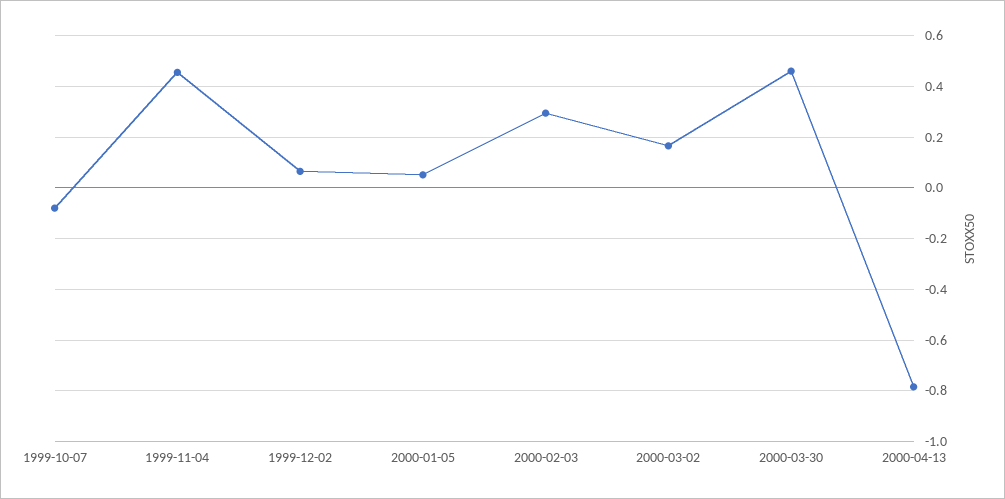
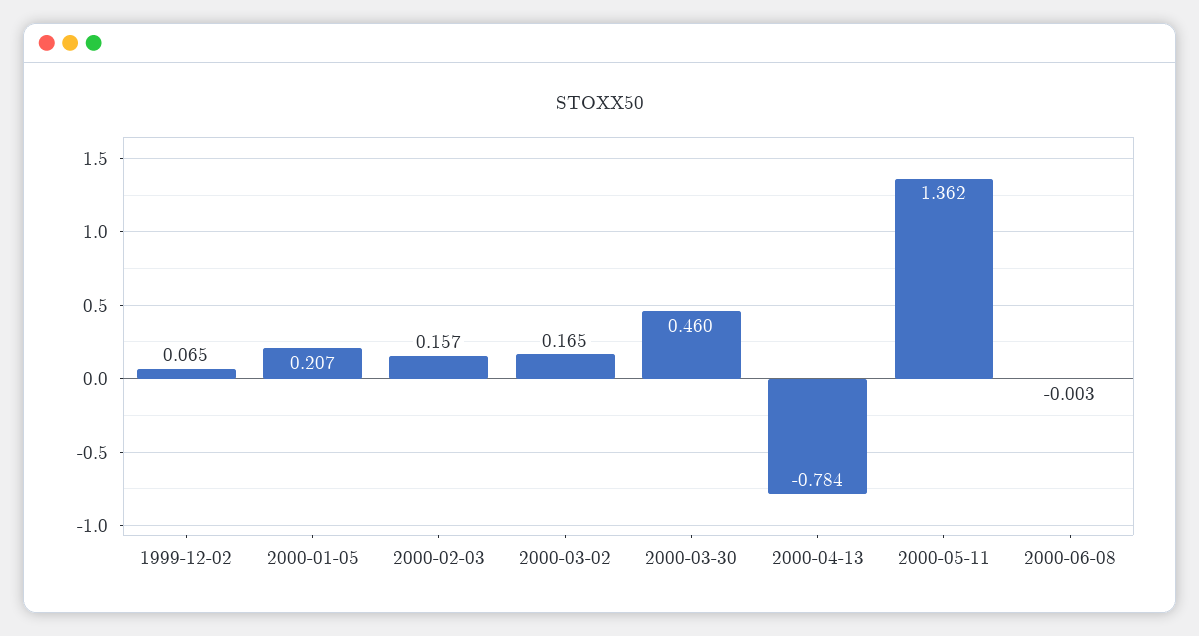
1999-10-07: -0.075 -> none
1999-11-04: 0.45 -> none
2000-01-05: 0.05 -> 0.207
2000-02-03: 0.3 -> 0.157
2000-05-11: none -> 1.362
2000-06-08: none -> -0.003

